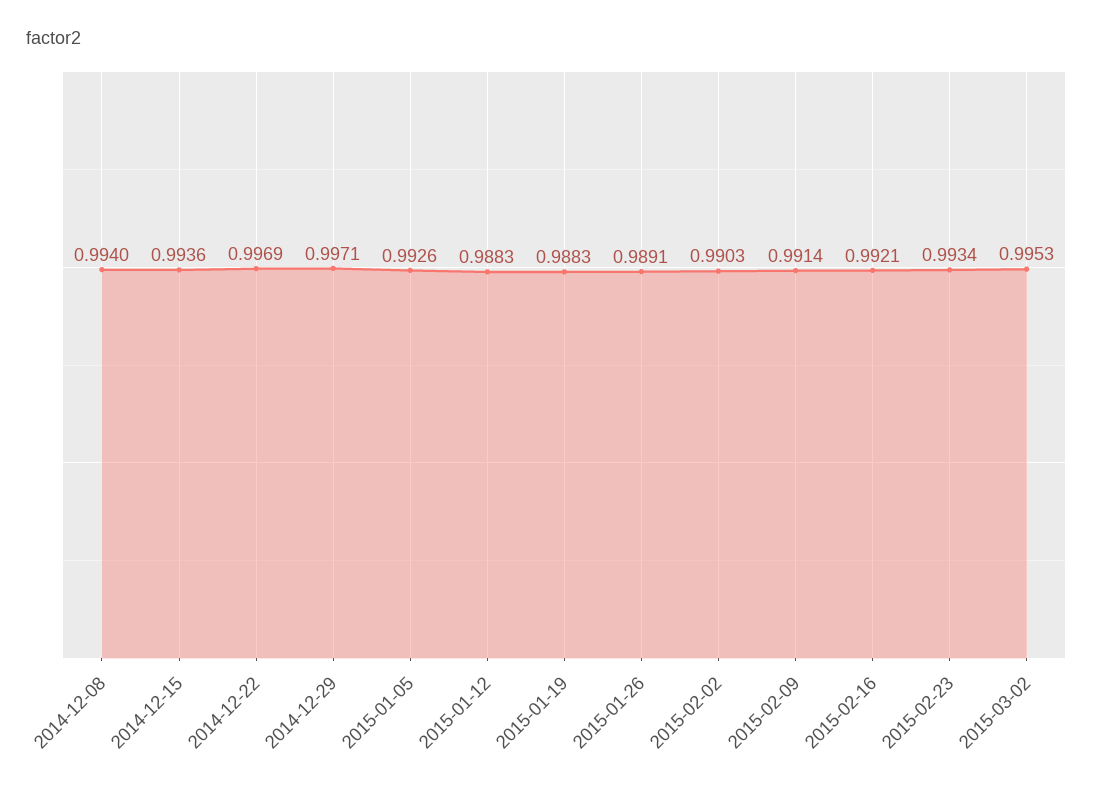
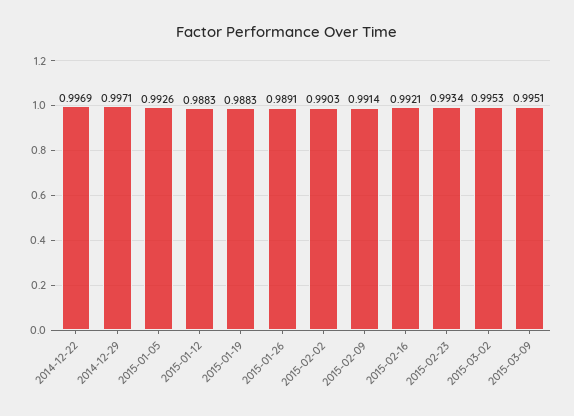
2014-12-08: 0.994 -> none
2014-12-15: 0.9936 -> none
2015-03-09: none -> 0.9951

